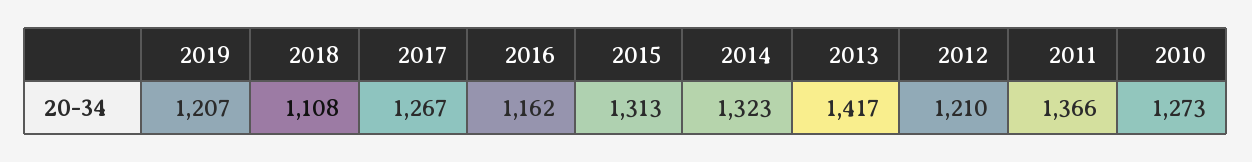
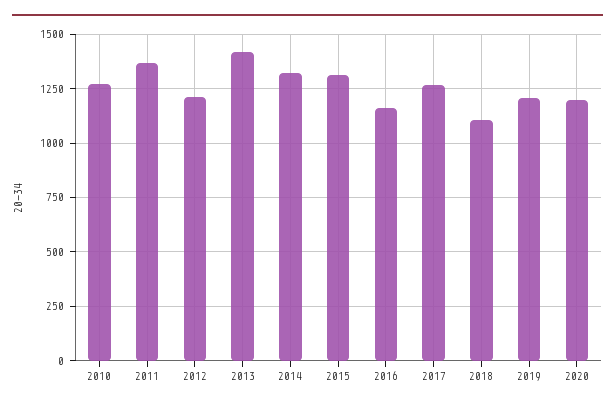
2020: none -> 1200

